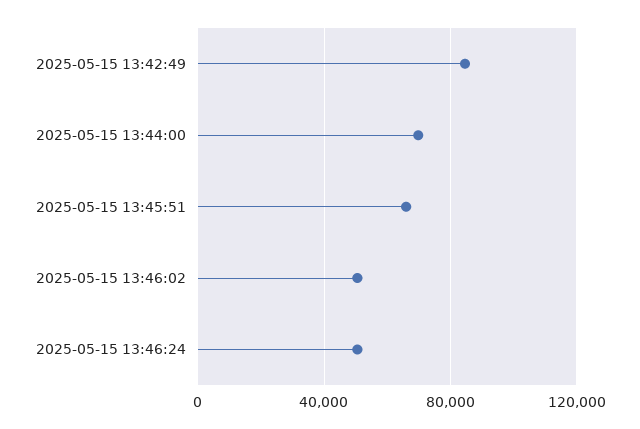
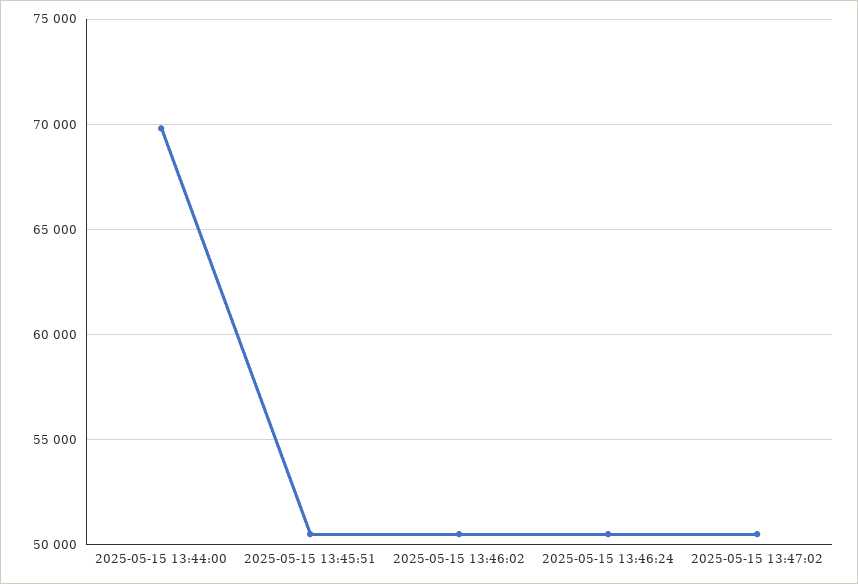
2025-05-15 13:42:49: 85000 -> none
2025-05-15 13:45:51: 65000 -> 50500
2025-05-15 13:47:02: none -> 50500

